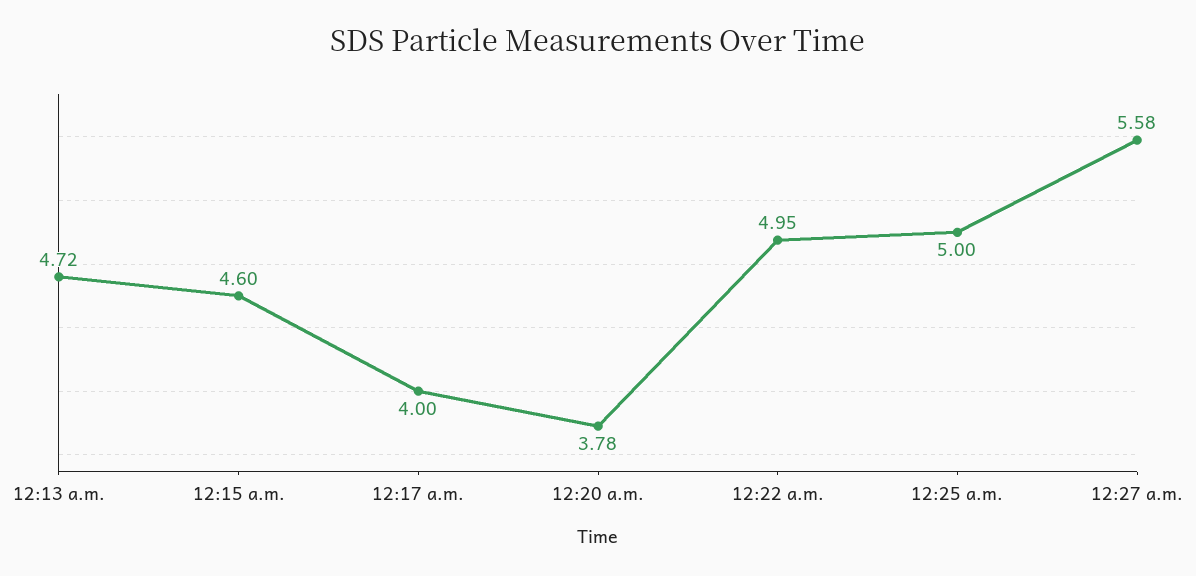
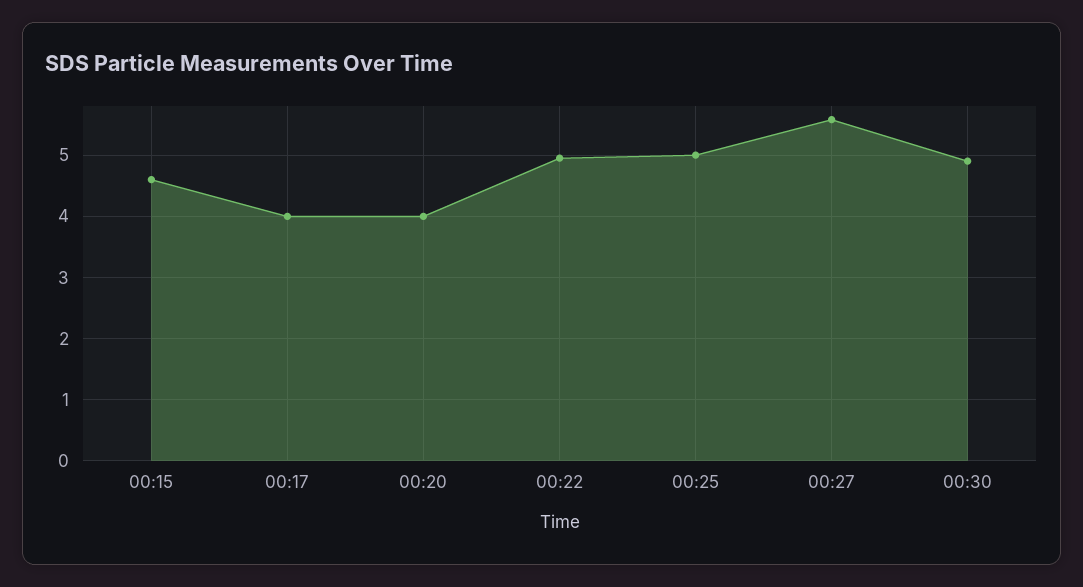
12:13 a.m.: 4.72 -> none
12:20 a.m.: 3.78 -> 4
00:30: none -> 4.9

